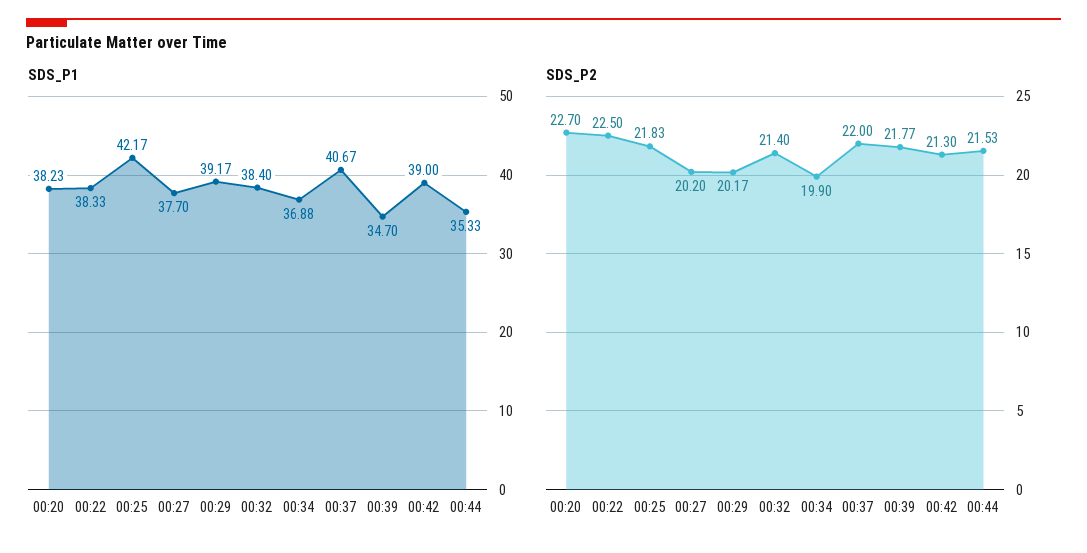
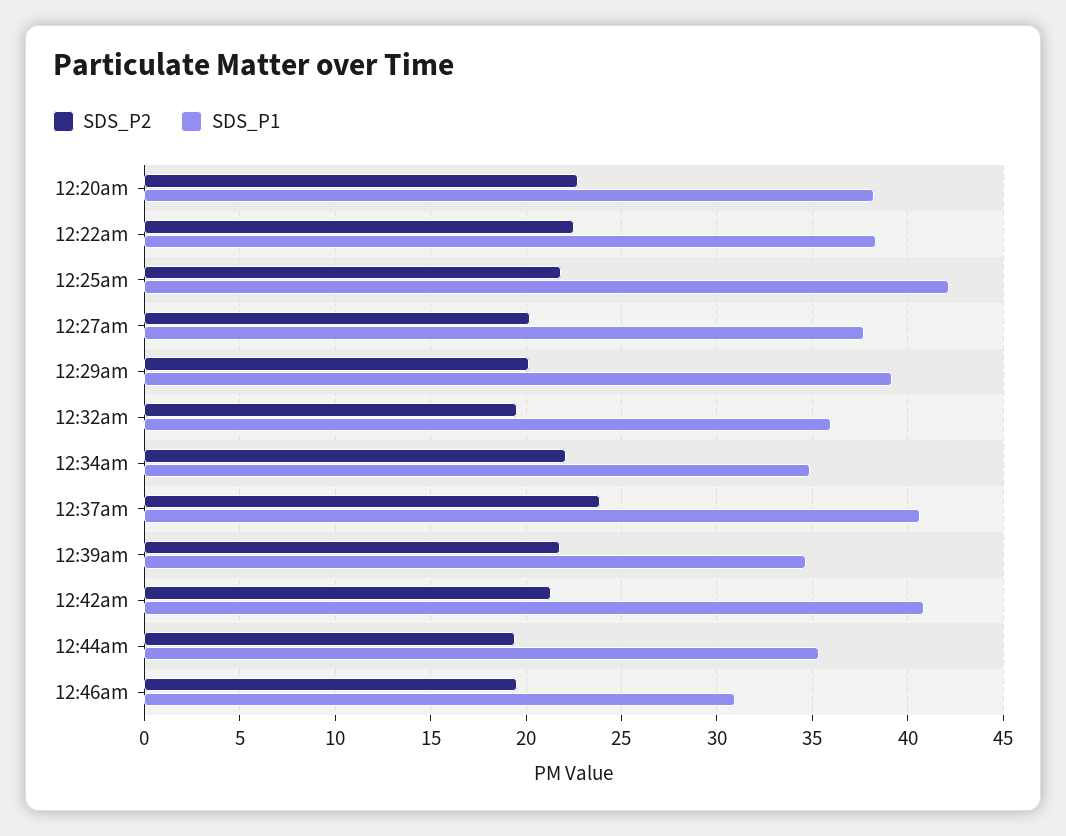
SDS_P1, 00:32: 38.4 -> 36
SDS_P1, 00:34: 36.88 -> 35
SDS_P1, 00:42: 39 -> 41
SDS_P2, 00:32: 21.4 -> 19.5
SDS_P2, 00:34: 19.9 -> 22
SDS_P2, 00:37: 22 -> 24
SDS_P2, 00:44: 21.53 -> 19.5
SDS_P2, 12:46am: none -> 19.5
SDS_P1, 12:46am: none -> 31

